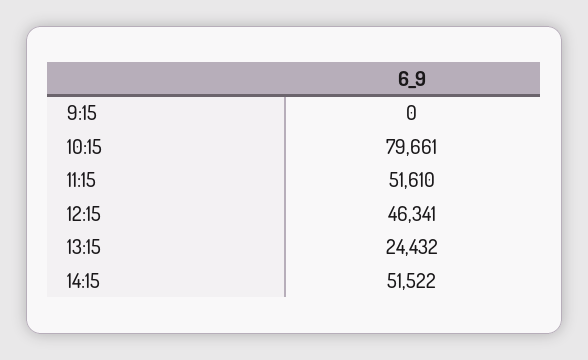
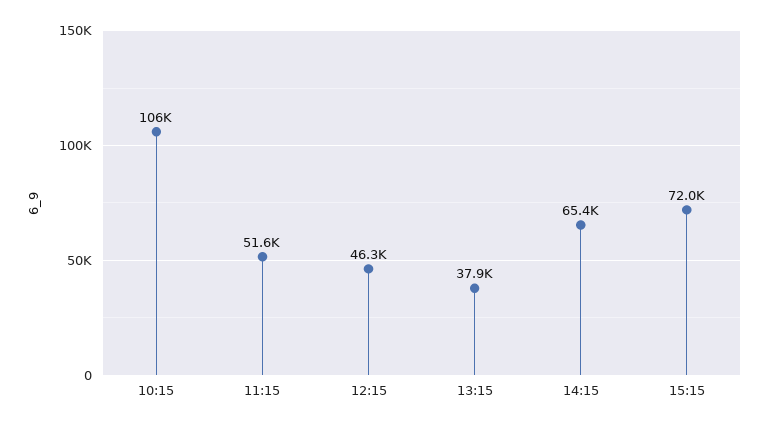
9:15: 0 -> none
10:15: 79661 -> 106000
13:15: 24432 -> 37900
14:15: 51522 -> 65400
15:15: none -> 72000

